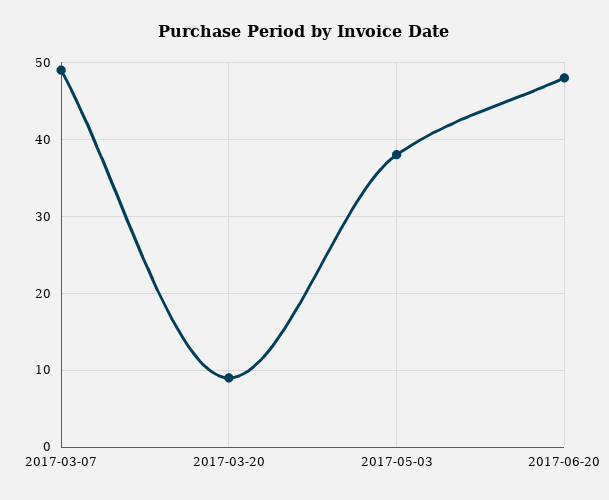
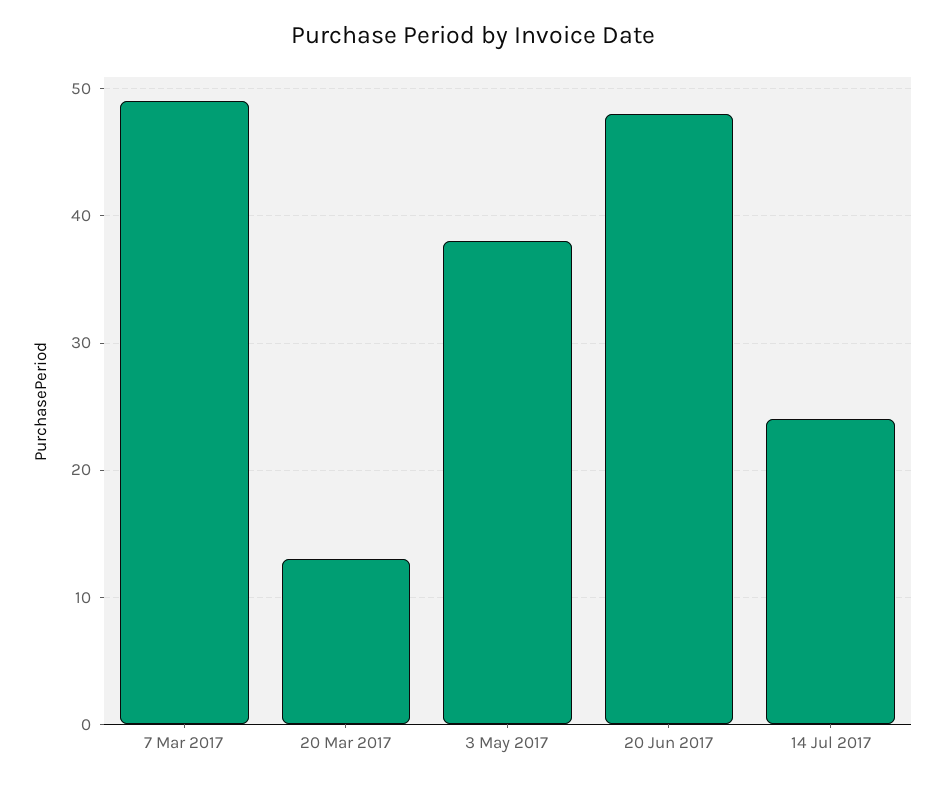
2017-03-20: 9 -> 13
14 Jul 2017: none -> 24

